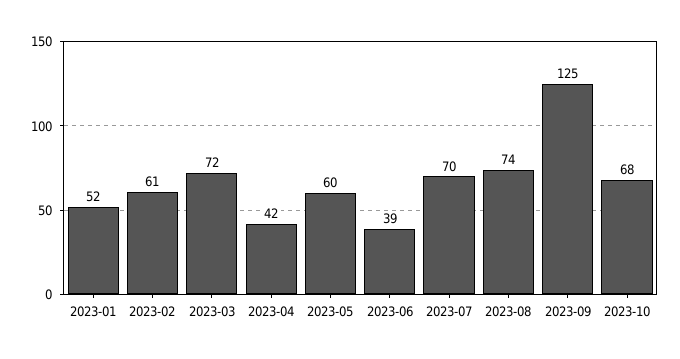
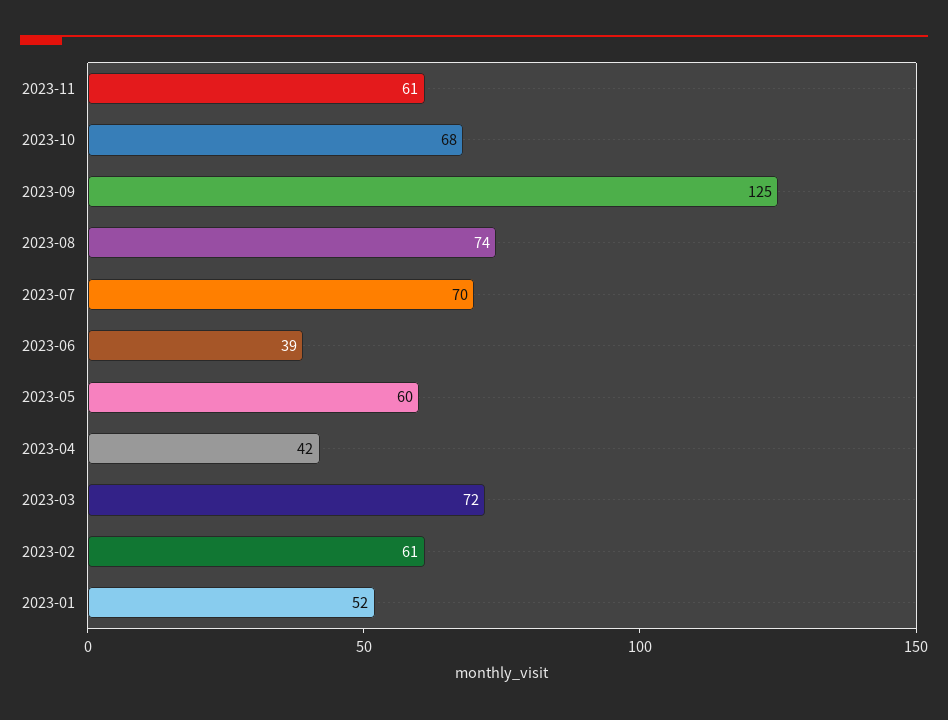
2023-11: none -> 61

